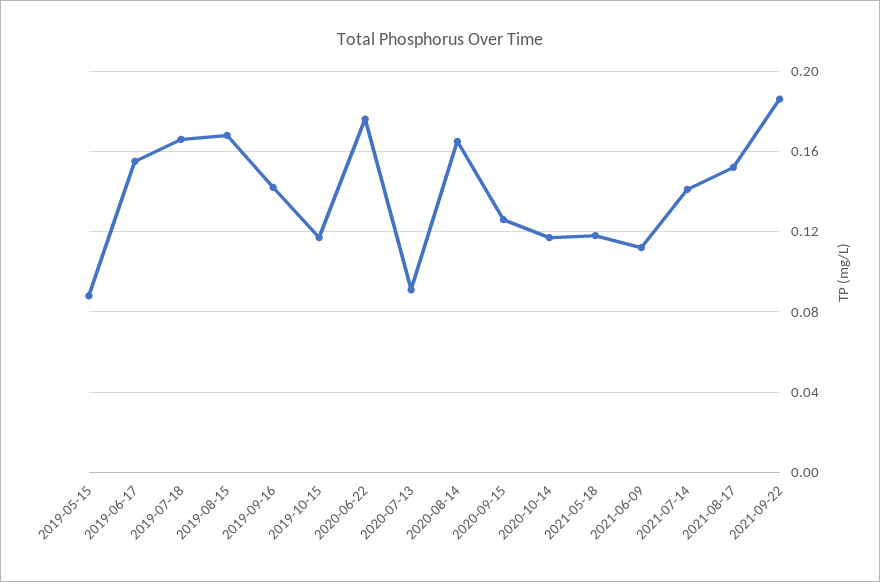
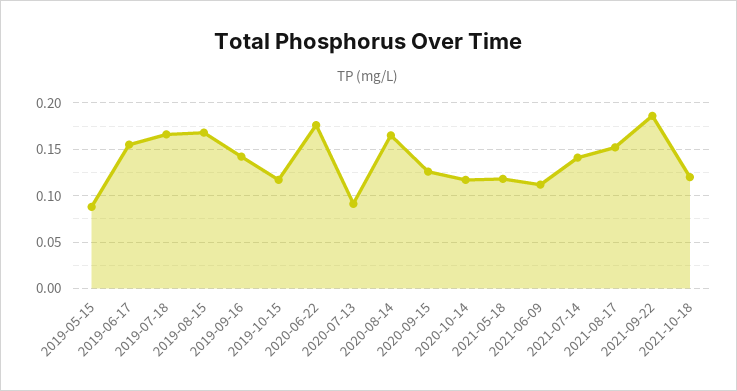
2021-10-18: none -> 0.12

